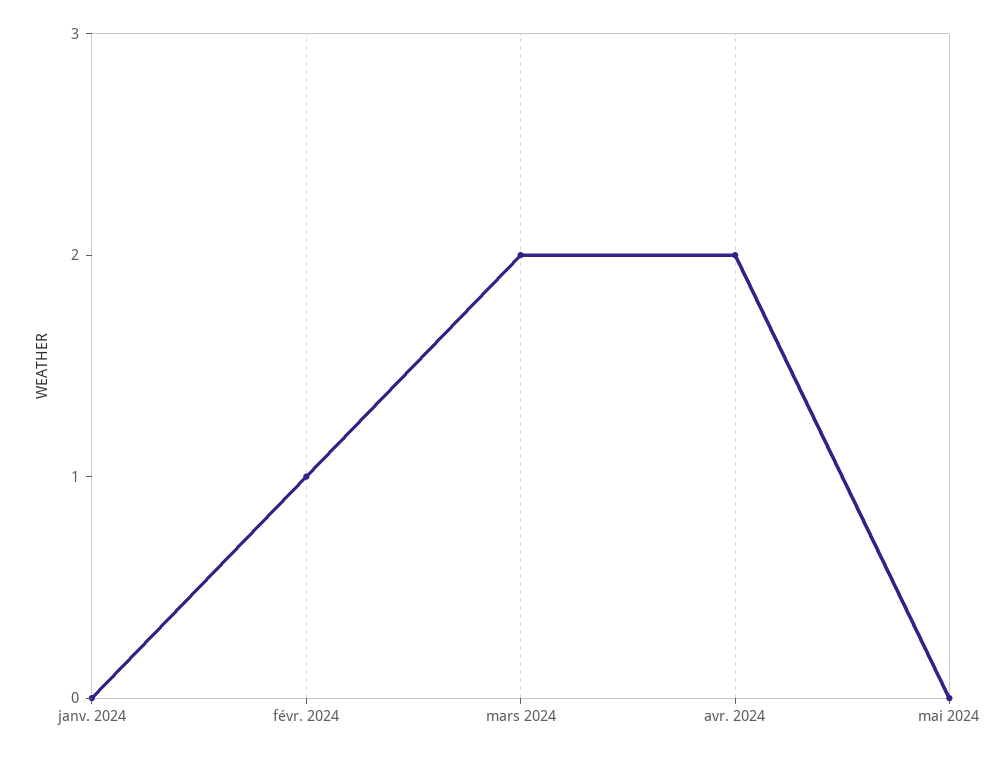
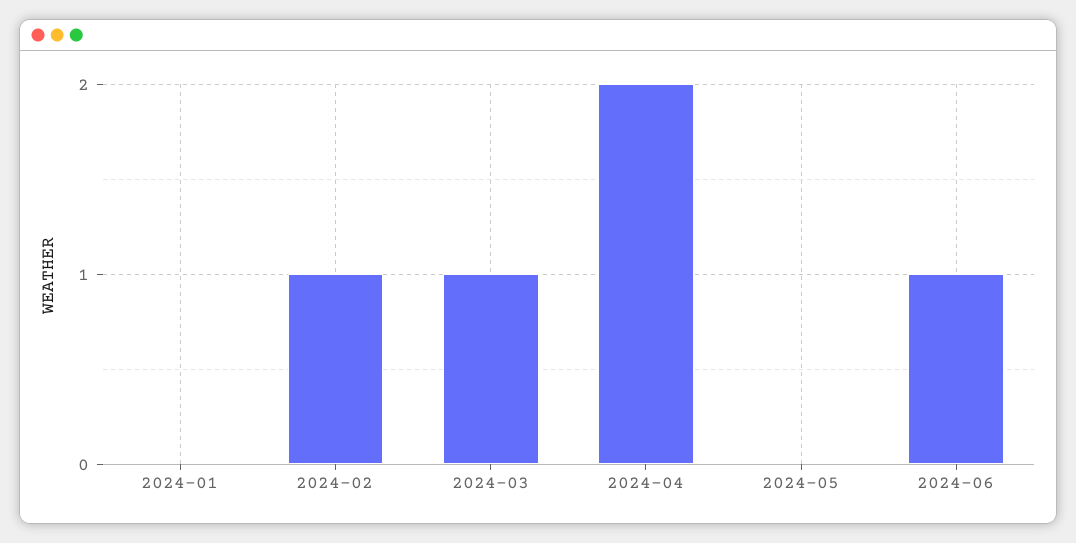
mars 2024: 2 -> 1
2024-06: none -> 1

